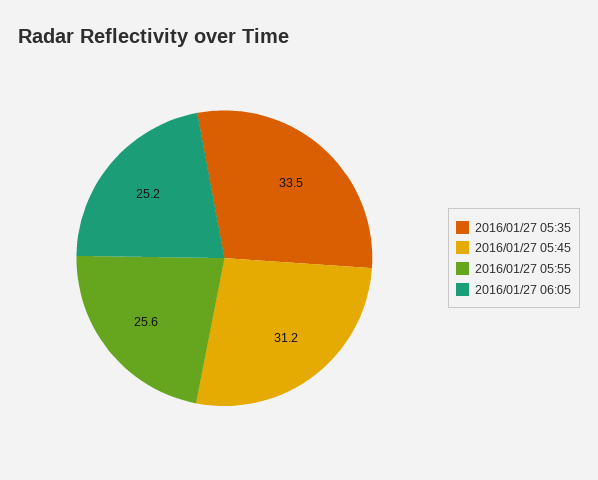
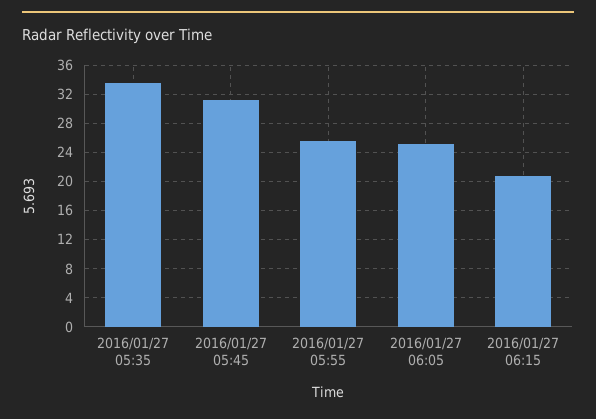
2016/01/27 06:15: none -> 21

